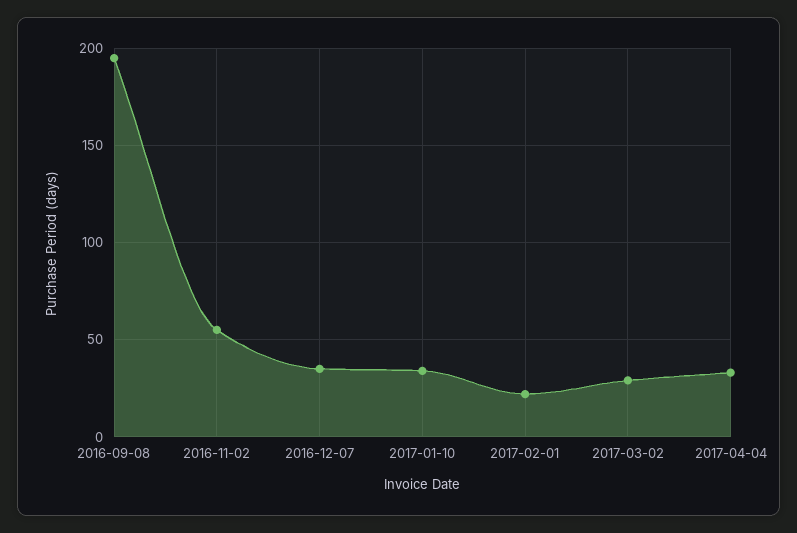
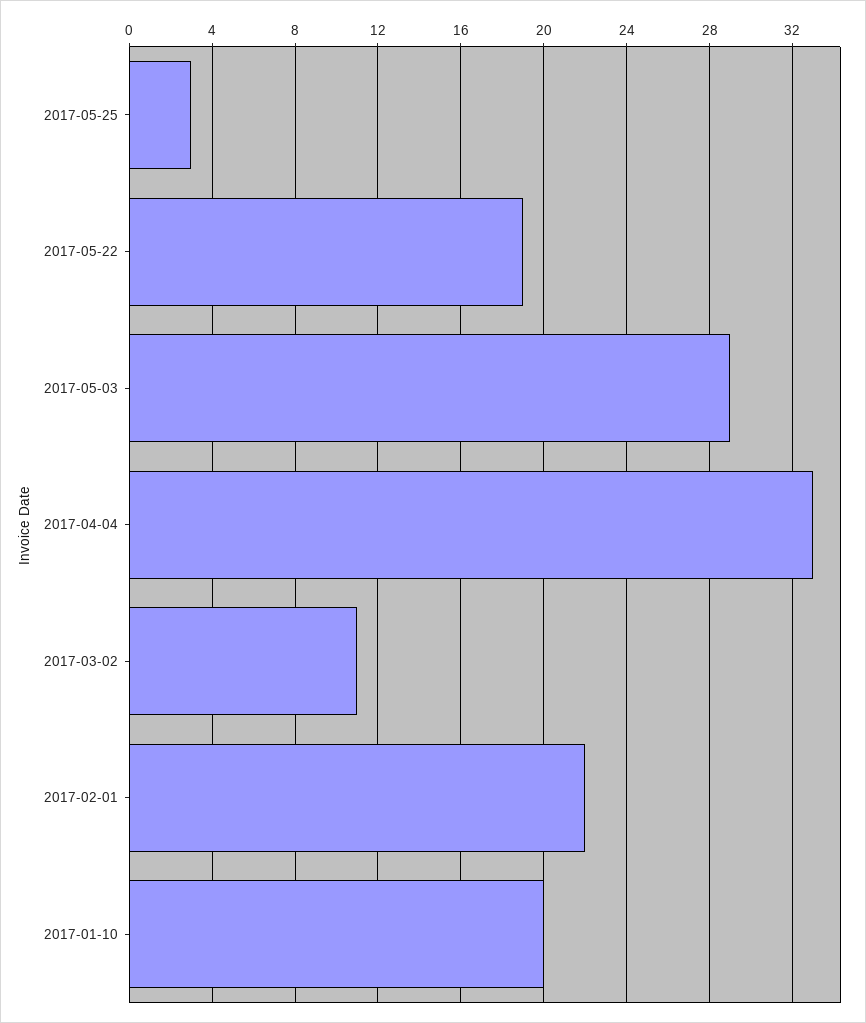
2016-09-08: 195 -> none
2016-11-02: 55 -> none
2016-12-07: 35 -> none
2017-01-10: 35 -> 20
2017-03-02: 30 -> 11
2017-05-25: none -> 3
2017-05-22: none -> 19
2017-05-03: none -> 29

